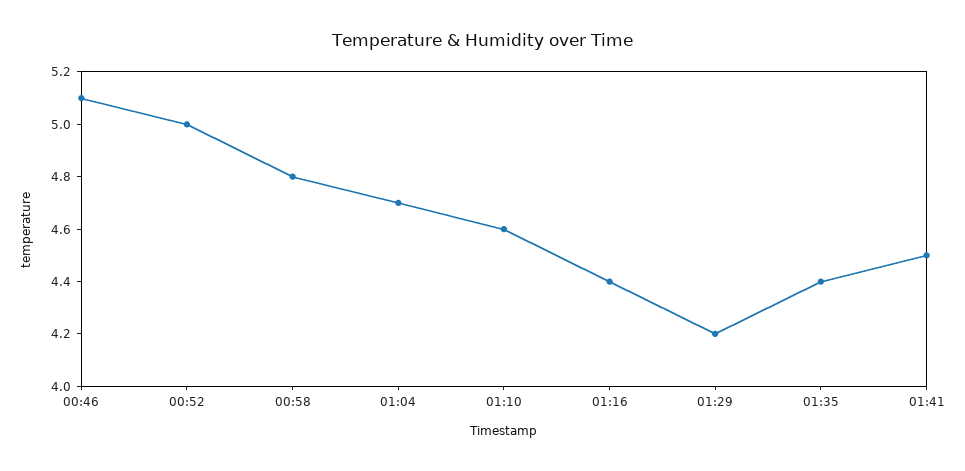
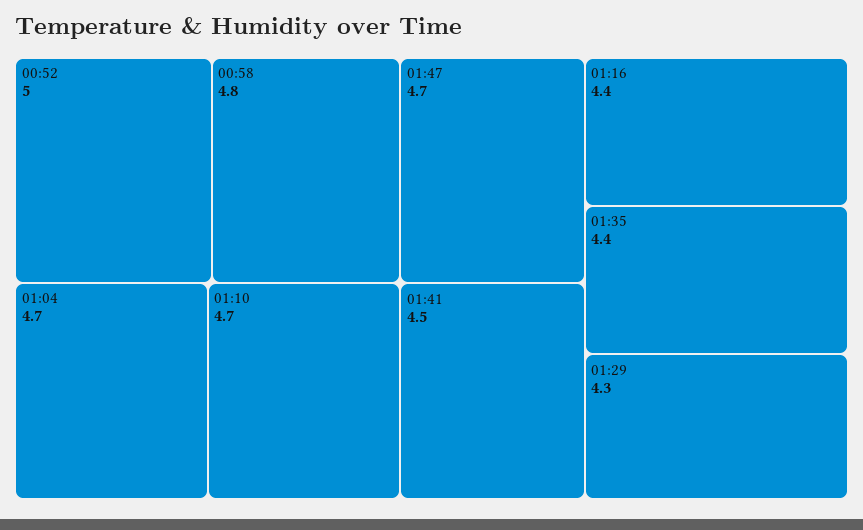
00:46: 5.1 -> none
01:10: 4.6 -> 4.7
01:29: 4.2 -> 4.3
01:47: none -> 4.7

